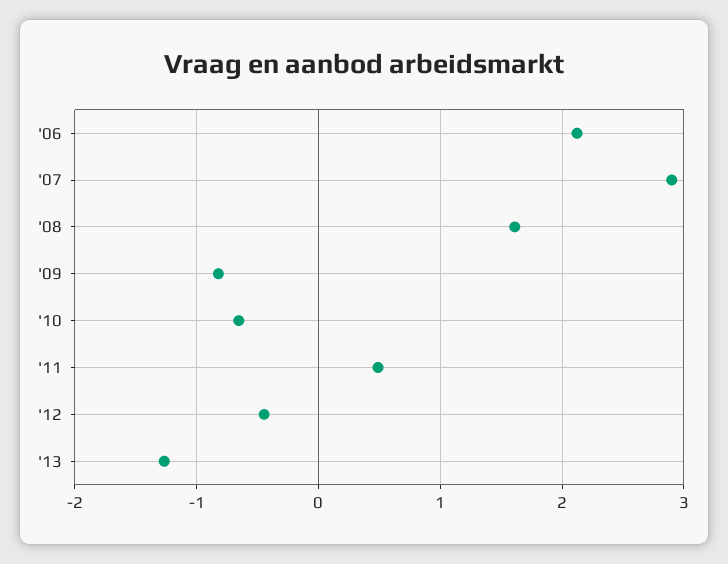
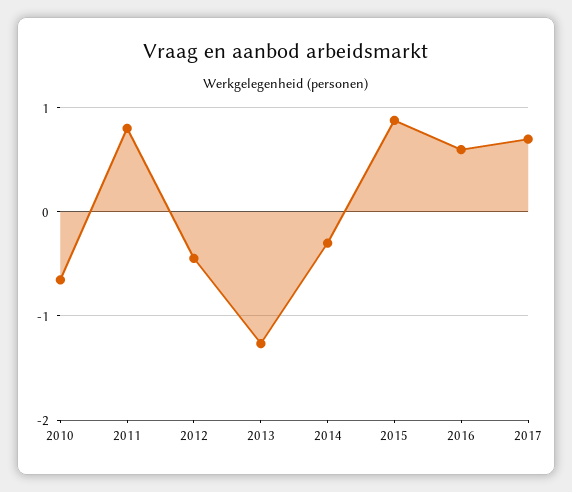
'06: 2.1 -> none
'07: 2.9 -> none
'08: 1.6 -> none
'09: -0.8 -> none
'11: 0.5 -> 0.8
2014: none -> -0.3
2015: none -> 0.9
2016: none -> 0.6
2017: none -> 0.7

